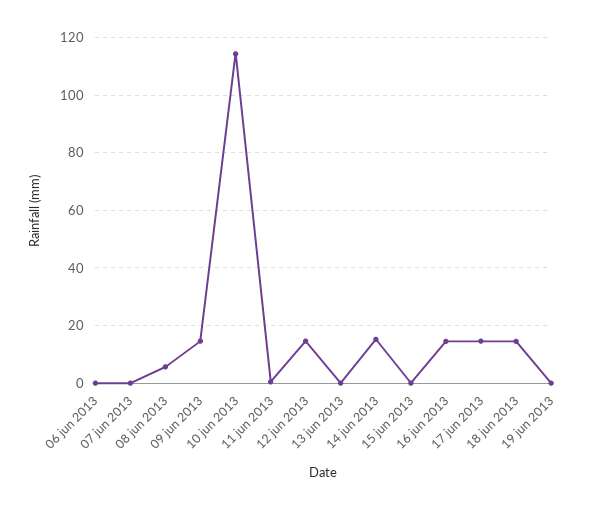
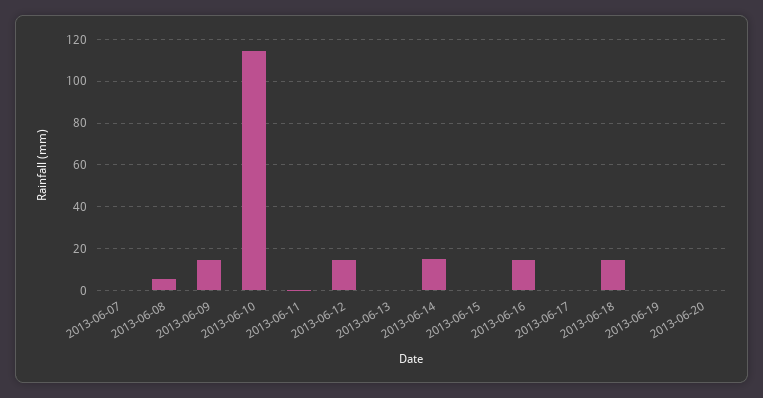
06 jun 2013: 0 -> none
17 jun 2013: 15 -> 0
2013-06-20: none -> 0

